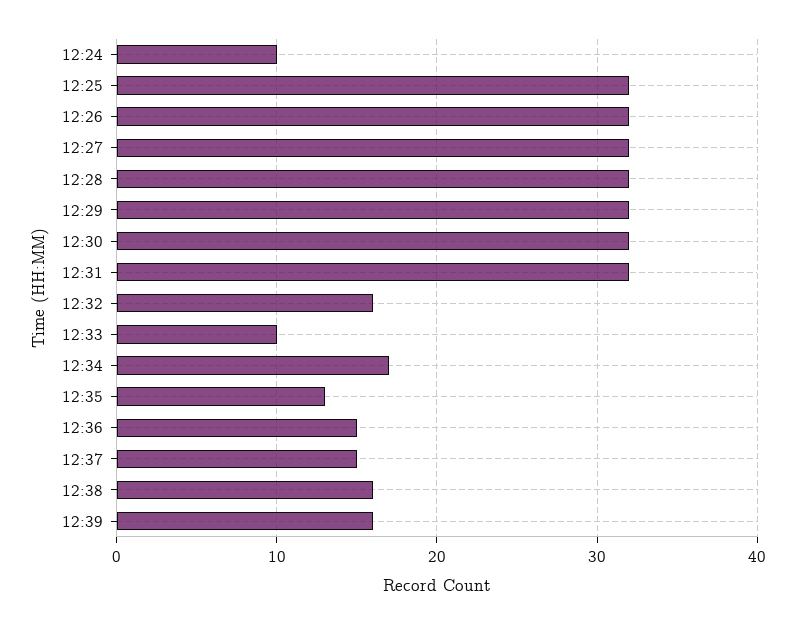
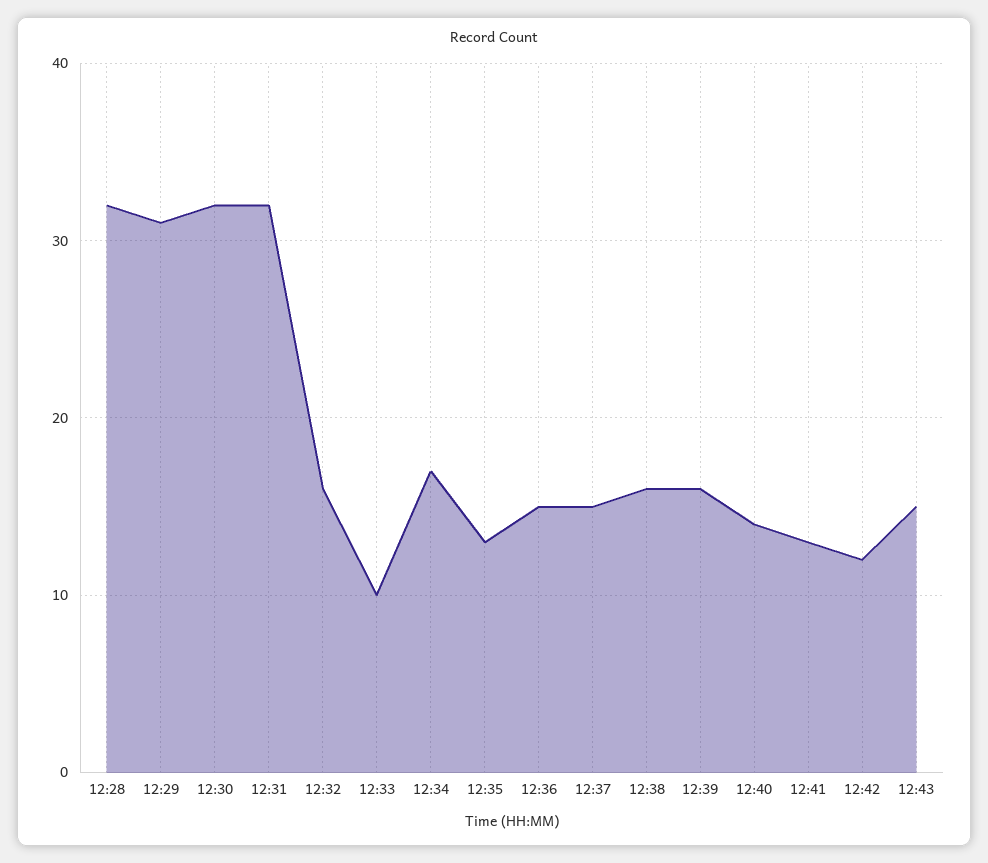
12:24: 10 -> none
12:25: 32 -> none
12:26: 32 -> none
12:27: 32 -> none
12:29: 32 -> 31
12:40: none -> 14
12:41: none -> 13
12:42: none -> 12
12:43: none -> 15

